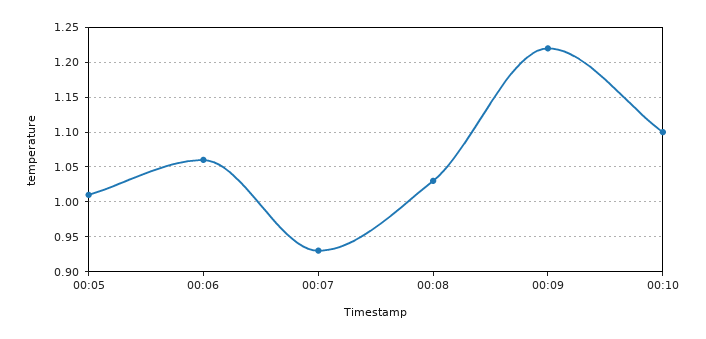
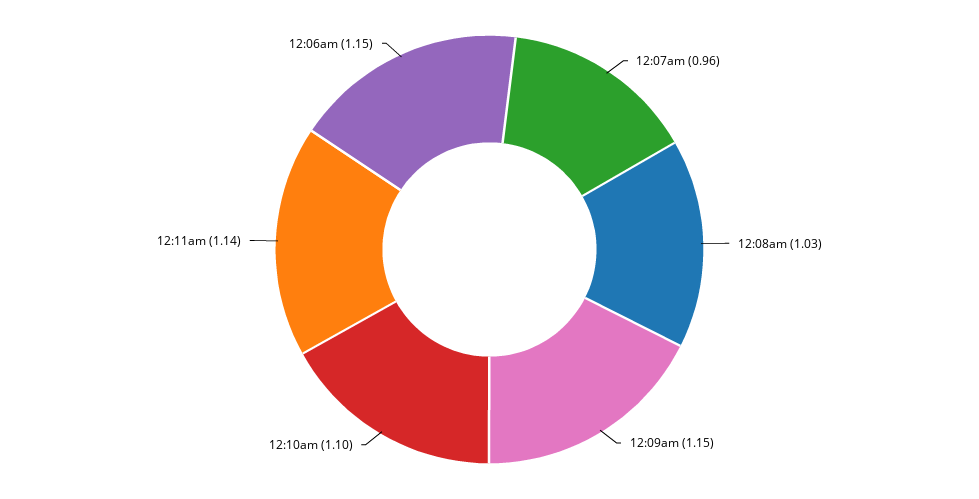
00:05: 1.01 -> none
00:06: 1.06 -> 1.15
00:07: 0.93 -> 0.96
00:09: 1.22 -> 1.15
12:11am: none -> 1.14

